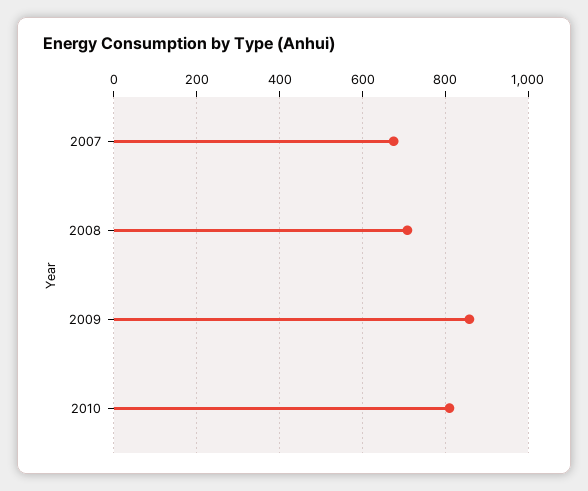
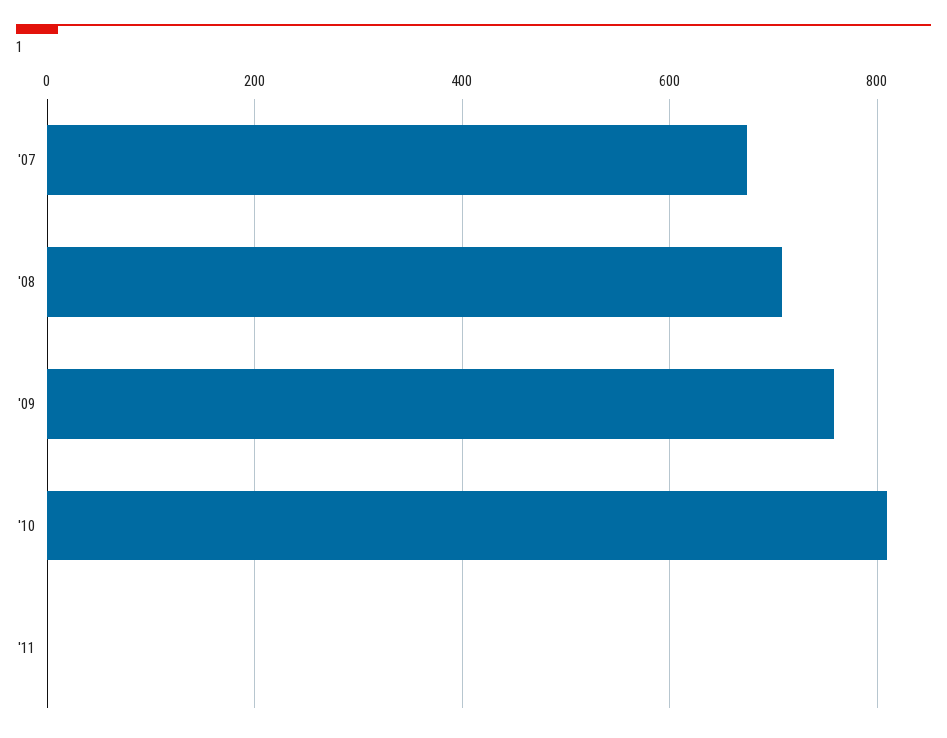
2009: 860 -> 760
'11: none -> 0

